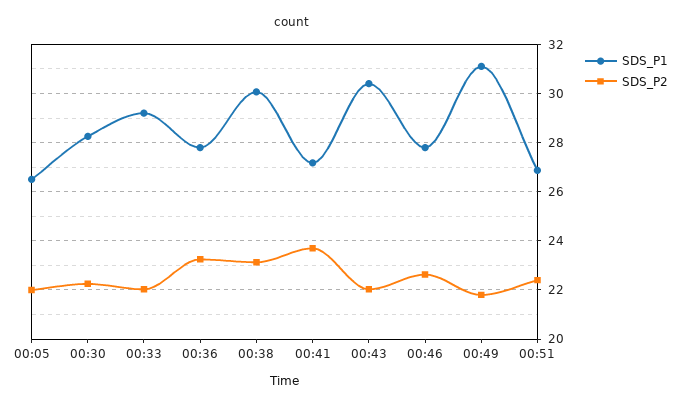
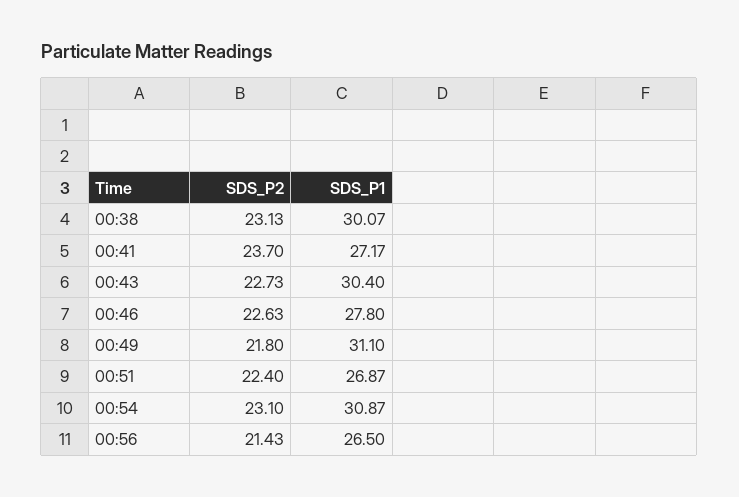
SDS_P1, 00:05: 26.5 -> none
SDS_P2, 00:05: 22 -> none
SDS_P1, 00:30: 28.25 -> none
SDS_P2, 00:30: 22.25 -> none
SDS_P1, 00:33: 29.25 -> none
SDS_P2, 00:33: 22 -> none
SDS_P1, 00:36: 27.75 -> none
SDS_P2, 00:36: 23.25 -> none
SDS_P2, 00:43: 22 -> 22.73
SDS_P2, 00:54: none -> 23.1
SDS_P1, 00:54: none -> 30.87
SDS_P2, 00:56: none -> 21.43
SDS_P1, 00:56: none -> 26.5

